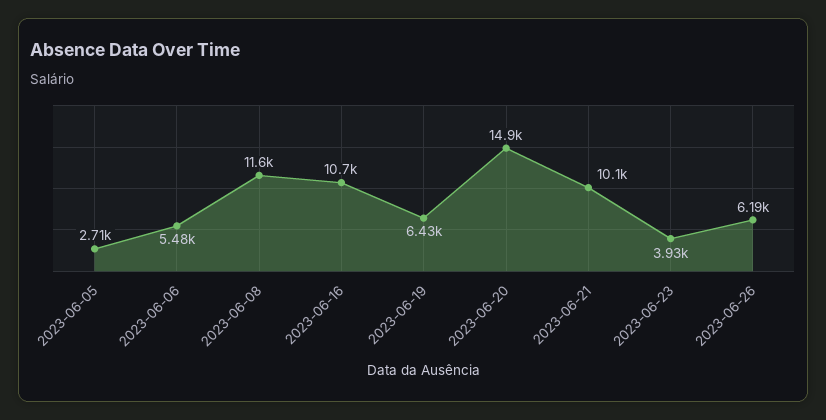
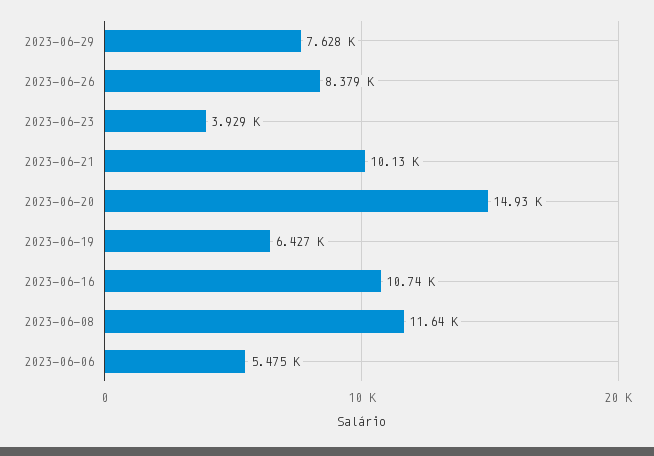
2023-06-05: 2710 -> none
2023-06-26: 6190 -> 8379
2023-06-29: none -> 7628

